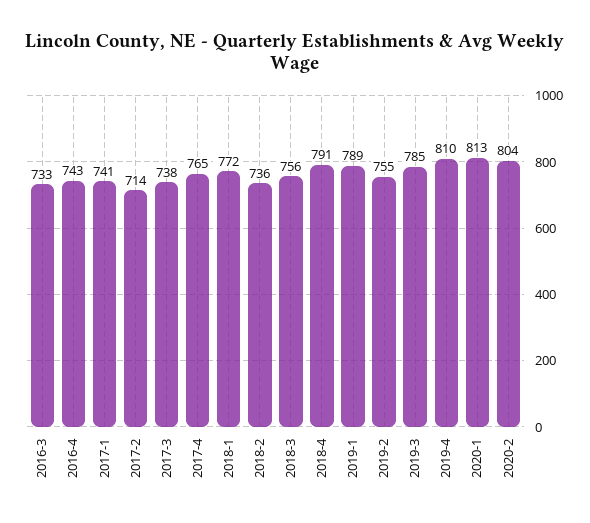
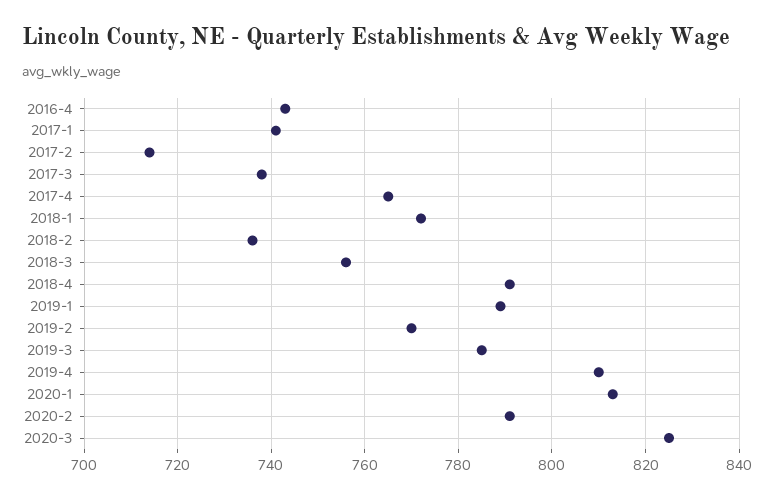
2016-3: 733 -> none
2019-2: 755 -> 770
2020-2: 804 -> 790
2020-3: none -> 825

